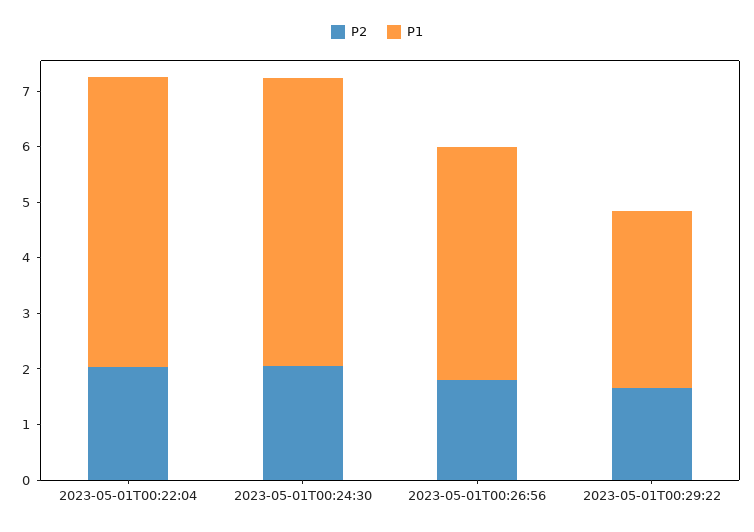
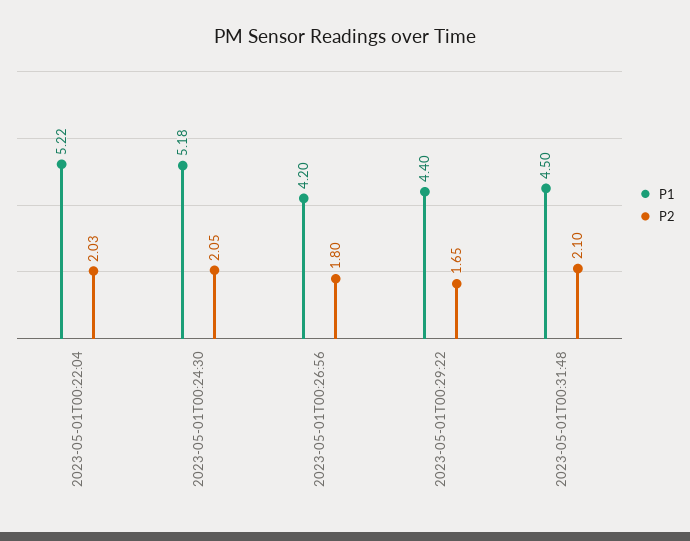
P1, 2023-05-01T00:29:22: 3.2 -> 4.4
P1, 2023-05-01T00:31:48: none -> 4.5
P2, 2023-05-01T00:31:48: none -> 2.1

